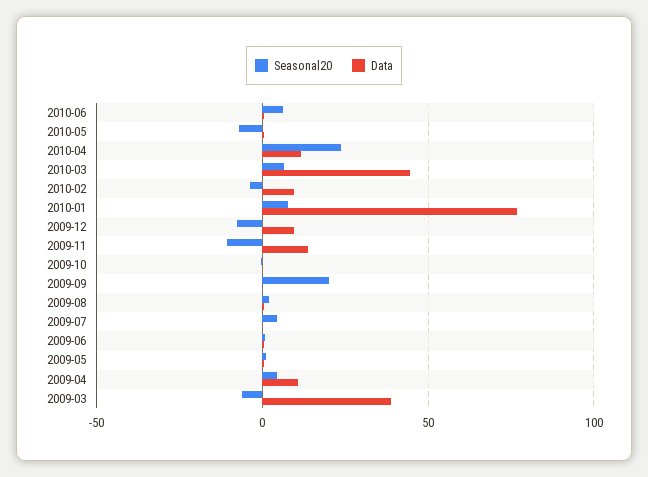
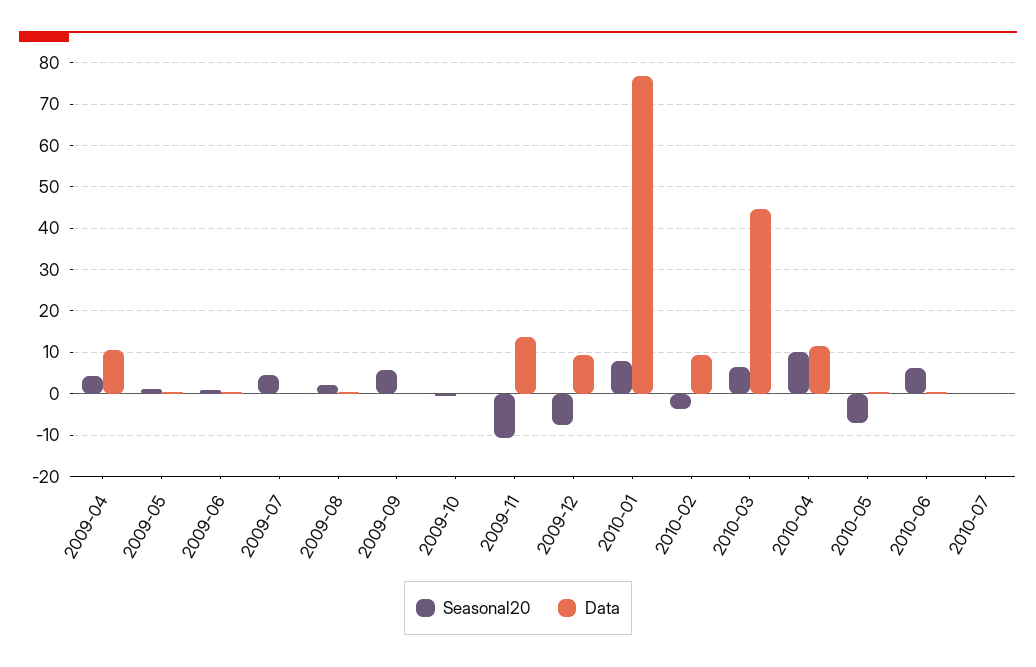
Seasonal20, 2010-04: 25 -> 10
Seasonal20, 2009-09: 20 -> 6
Seasonal20, 2009-03: -5 -> none
Data, 2009-03: 40 -> none
Seasonal20, 2010-07: none -> 0
Data, 2010-07: none -> 0

